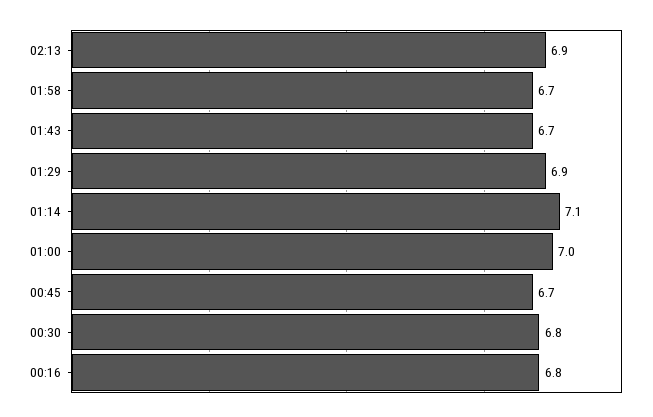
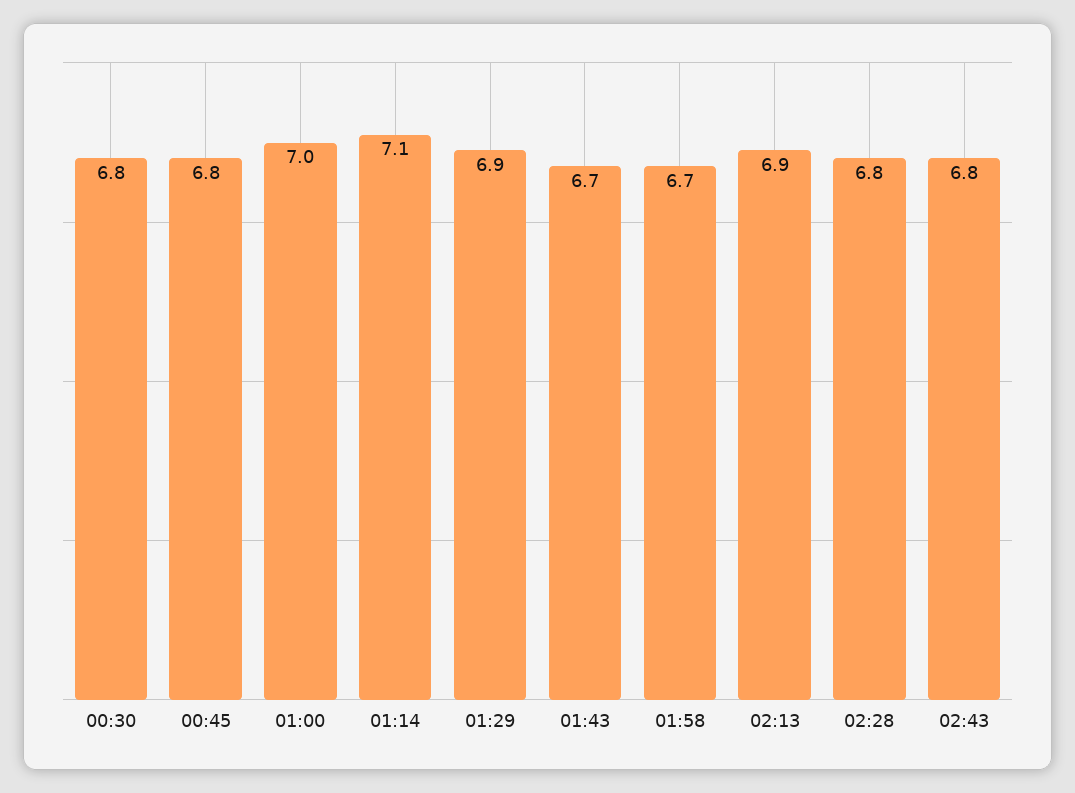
00:45: 6.7 -> 6.8
00:16: 6.8 -> none
02:28: none -> 6.8
02:43: none -> 6.8

